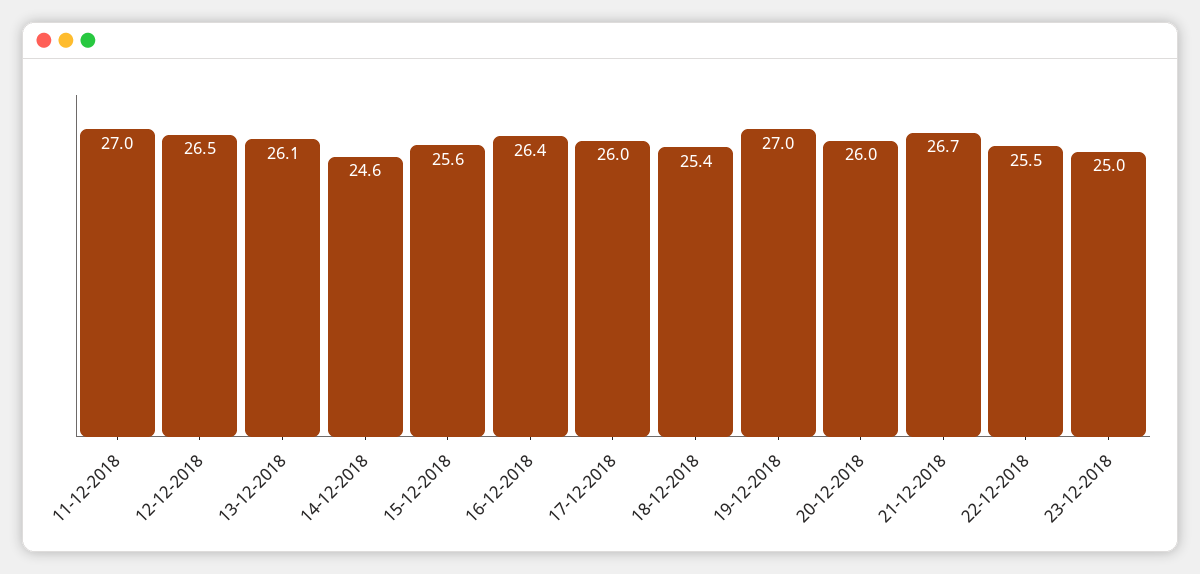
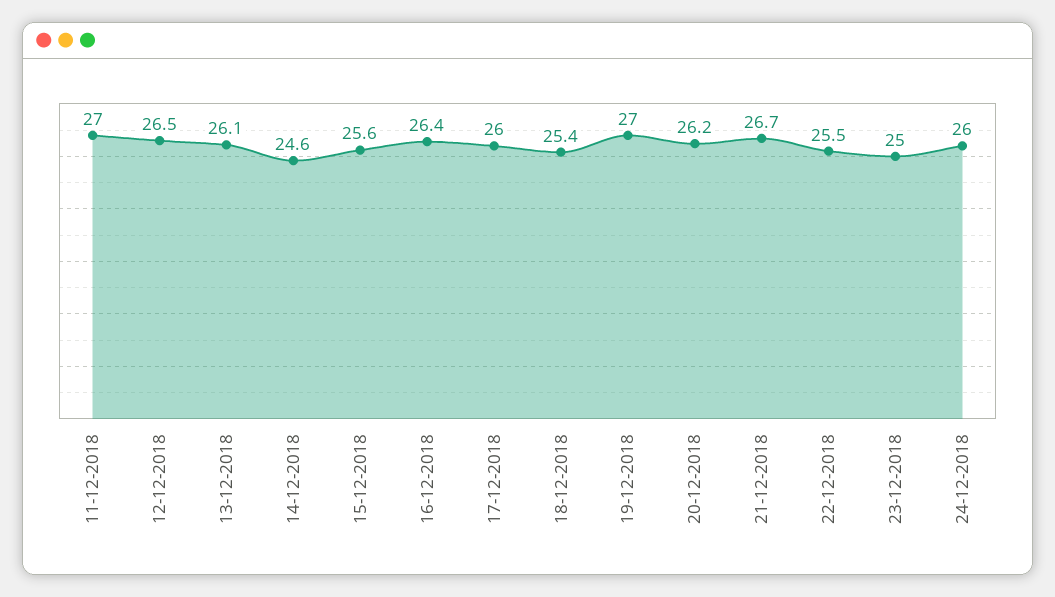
20-12-2018: 26 -> 26.2
24-12-2018: none -> 26

